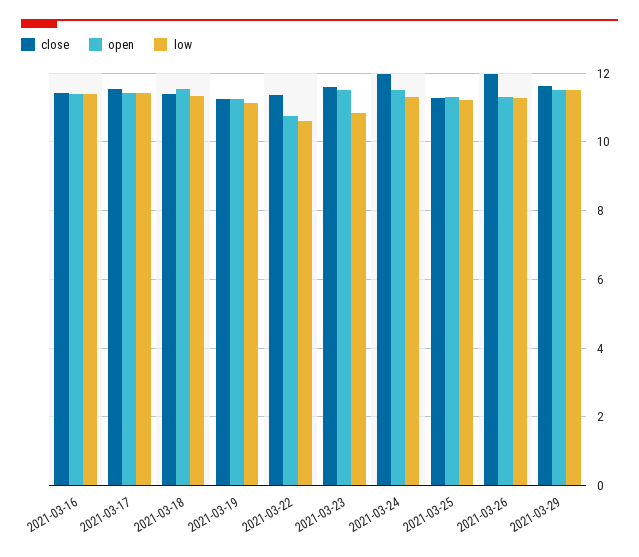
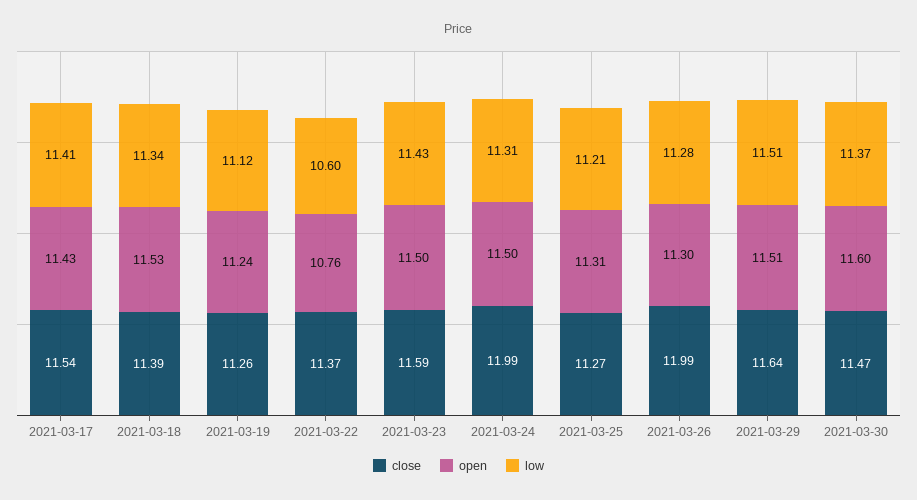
close, 2021-03-16: 11.4 -> none
open, 2021-03-16: 11.4 -> none
low, 2021-03-16: 11.4 -> none
low, 2021-03-23: 10.8 -> 11.43
close, 2021-03-30: none -> 11.47
open, 2021-03-30: none -> 11.6
low, 2021-03-30: none -> 11.37

